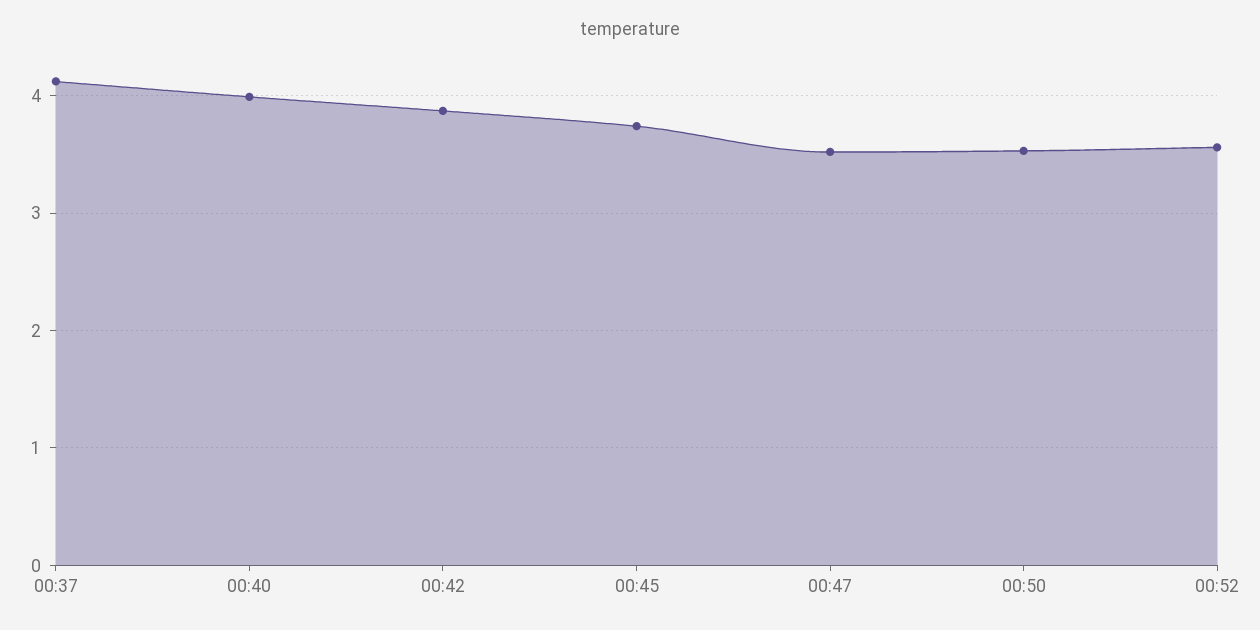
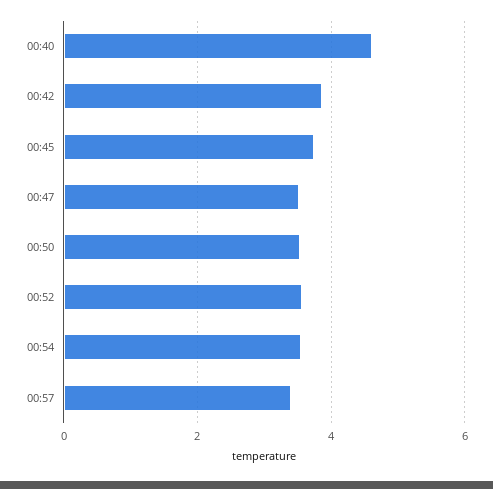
00:37: 4.1 -> none
00:40: 4 -> 4.6
00:54: none -> 3.6
00:57: none -> 3.4

